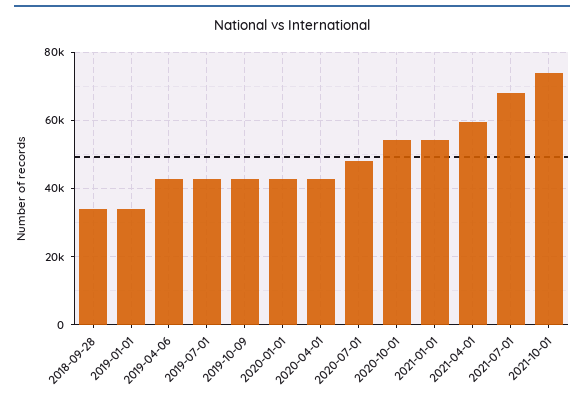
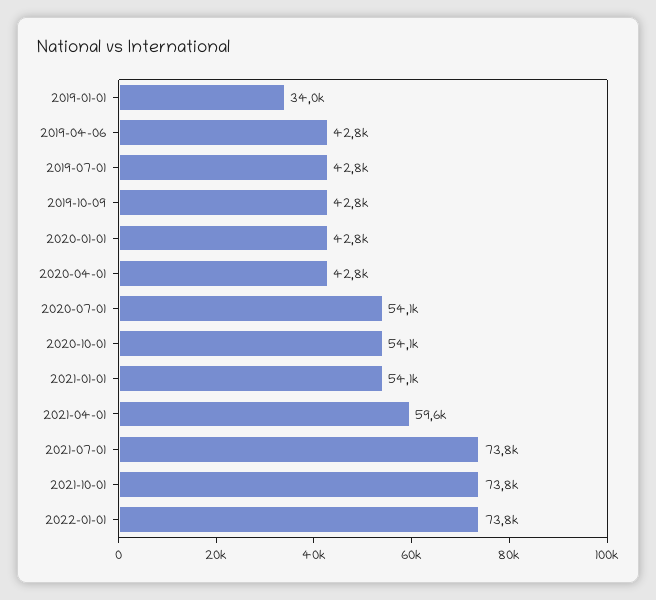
2018-09-28: 34000 -> none
2020-07-01: 48000 -> 54100
2021-07-01: 68000 -> 73800
2022-01-01: none -> 73800

